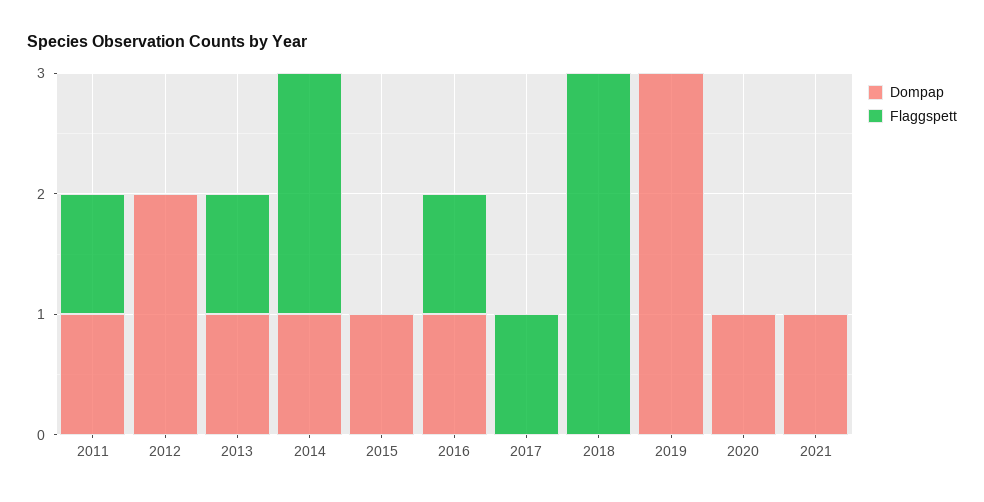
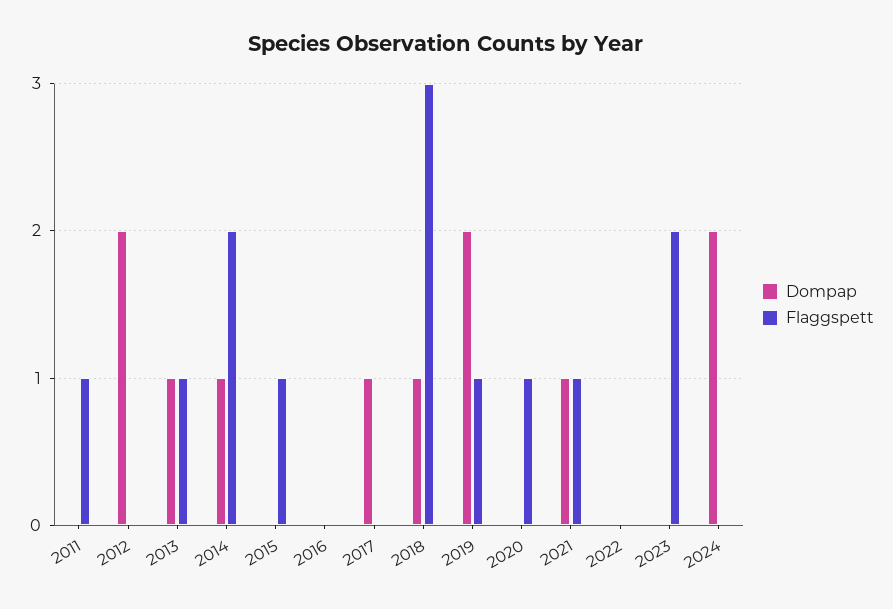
Dompap, 2011: 1 -> 0
Dompap, 2015: 1 -> 0
Flaggspett, 2015: 0 -> 1
Dompap, 2016: 1 -> 0
Flaggspett, 2016: 1 -> 0
Dompap, 2017: 0 -> 1
Flaggspett, 2017: 1 -> 0
Dompap, 2018: 0 -> 1
Dompap, 2019: 3 -> 2
Flaggspett, 2019: 0 -> 1
Dompap, 2020: 1 -> 0
Flaggspett, 2020: 0 -> 1
Flaggspett, 2021: 0 -> 1
Dompap, 2022: none -> 0
Flaggspett, 2022: none -> 0
Dompap, 2023: none -> 0
Flaggspett, 2023: none -> 2
Dompap, 2024: none -> 2
Flaggspett, 2024: none -> 0

